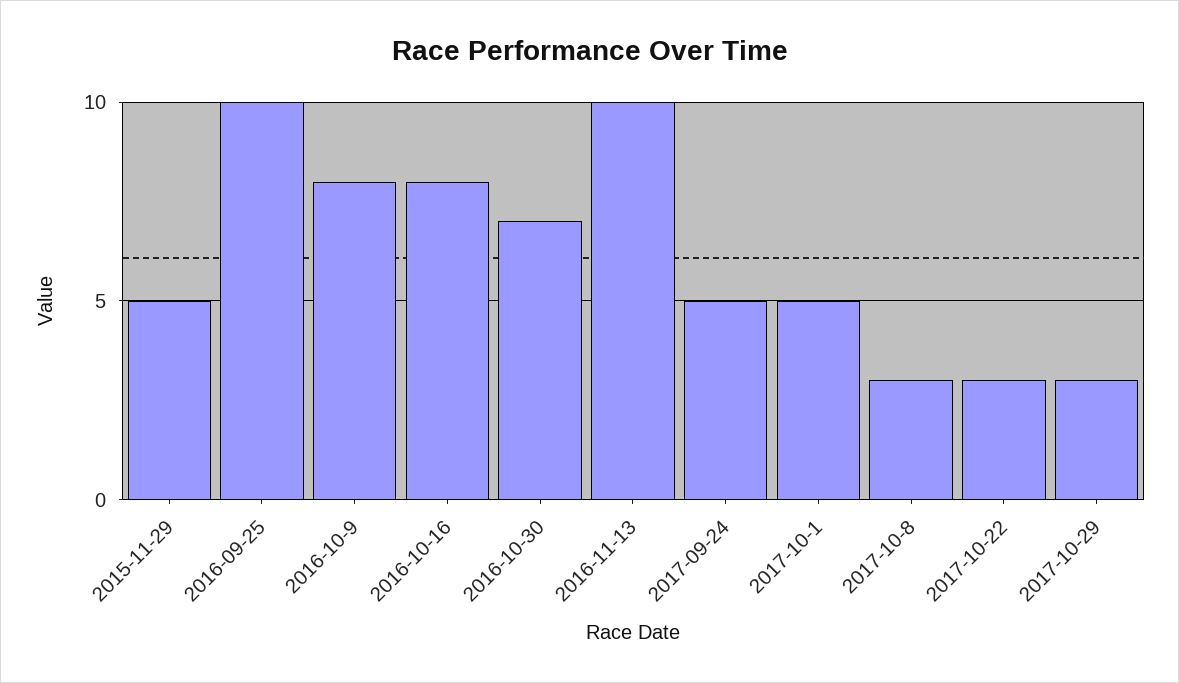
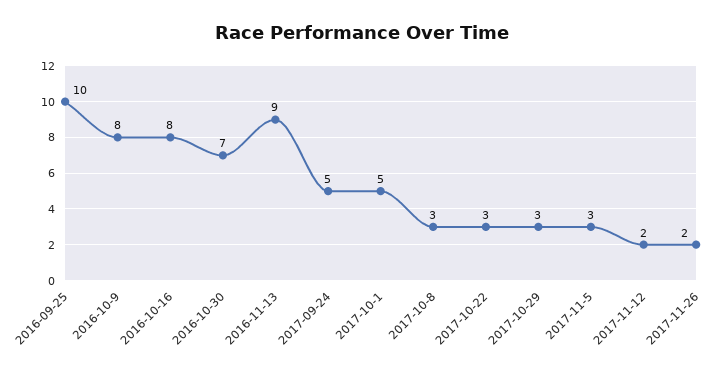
2015-11-29: 5 -> none
2016-11-13: 10 -> 9
2017-11-5: none -> 3
2017-11-12: none -> 2
2017-11-26: none -> 2

